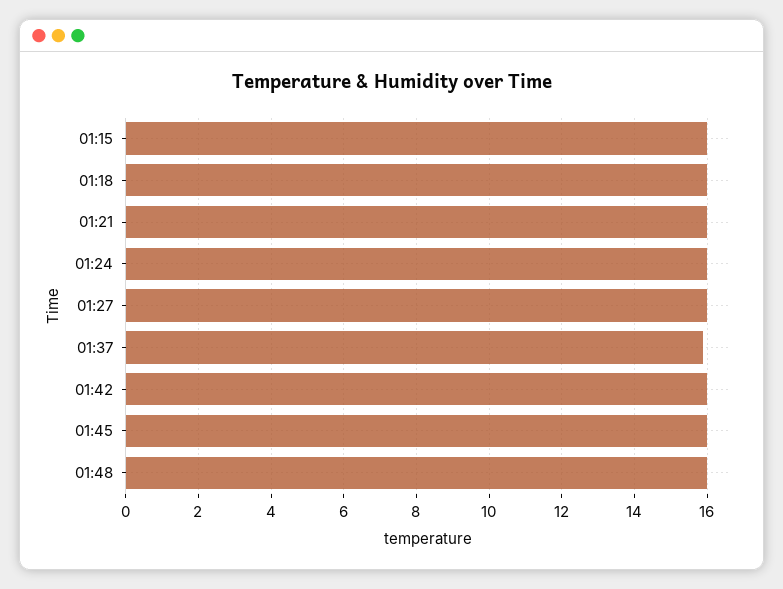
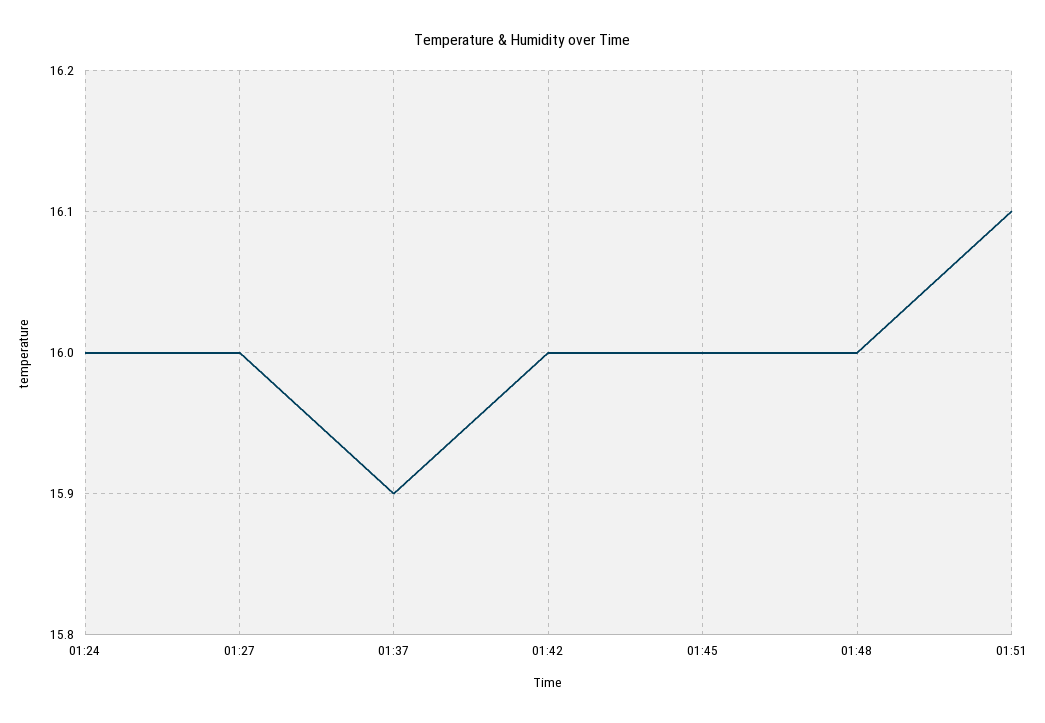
01:15: 16 -> none
01:18: 16 -> none
01:21: 16 -> none
01:51: none -> 16.1

